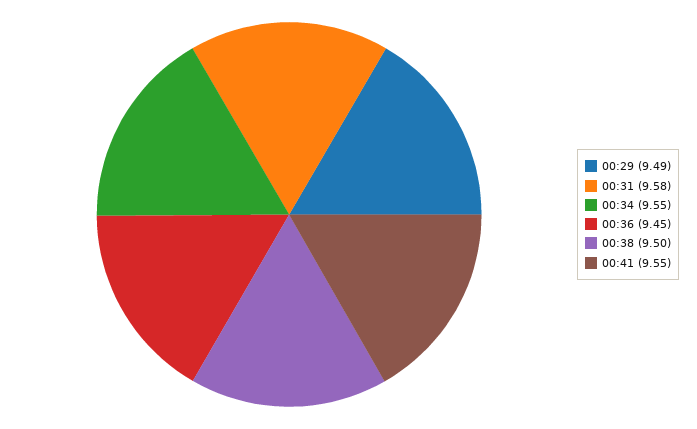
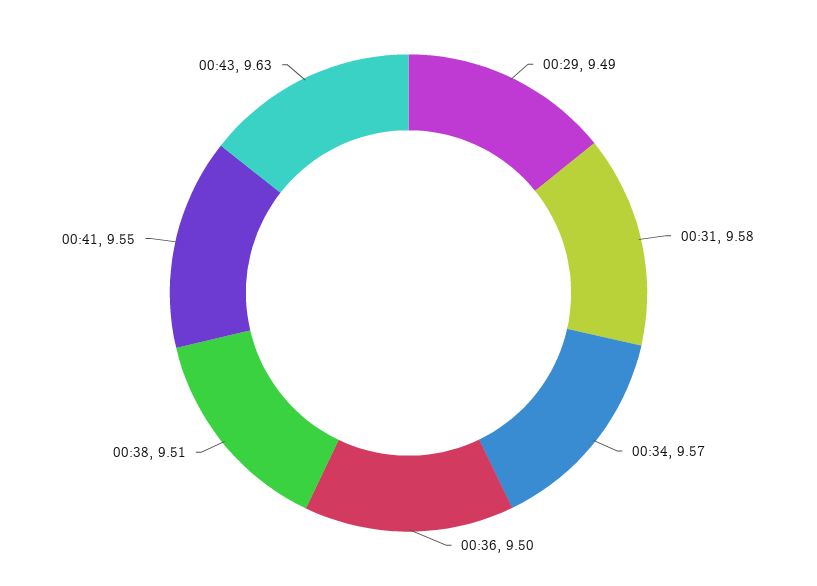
00:34: 9.55 -> 9.57
00:36: 9.45 -> 9.5
00:38: 9.5 -> 9.51
00:43: none -> 9.63

